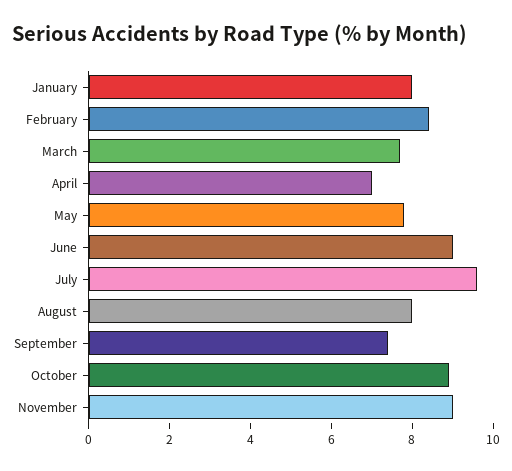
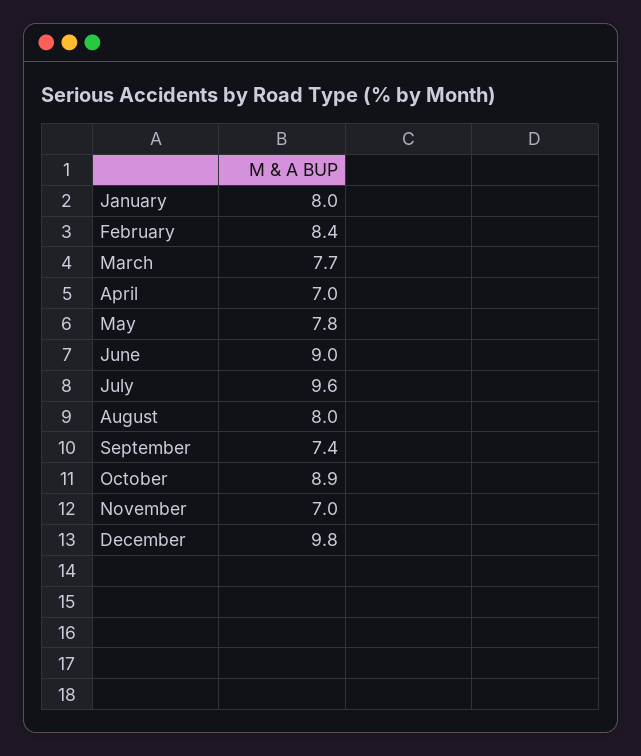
November: 9 -> 7
December: none -> 9.8

